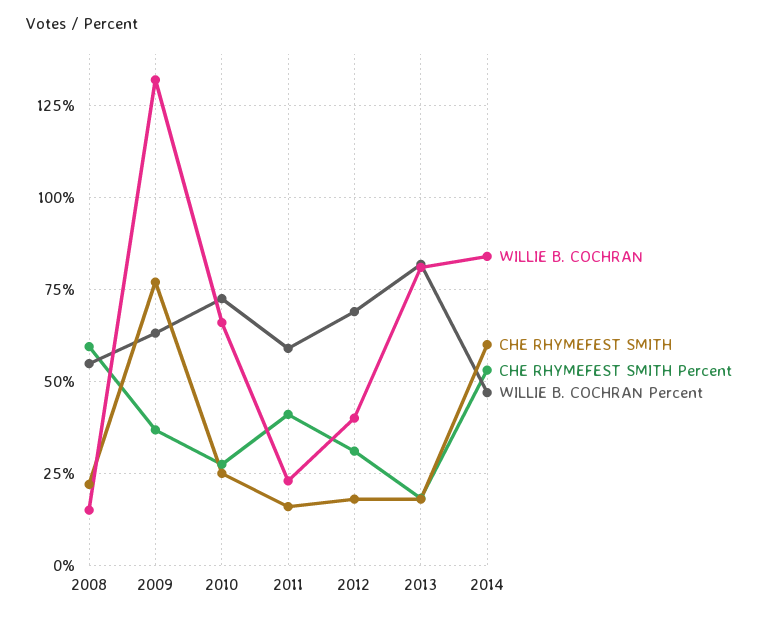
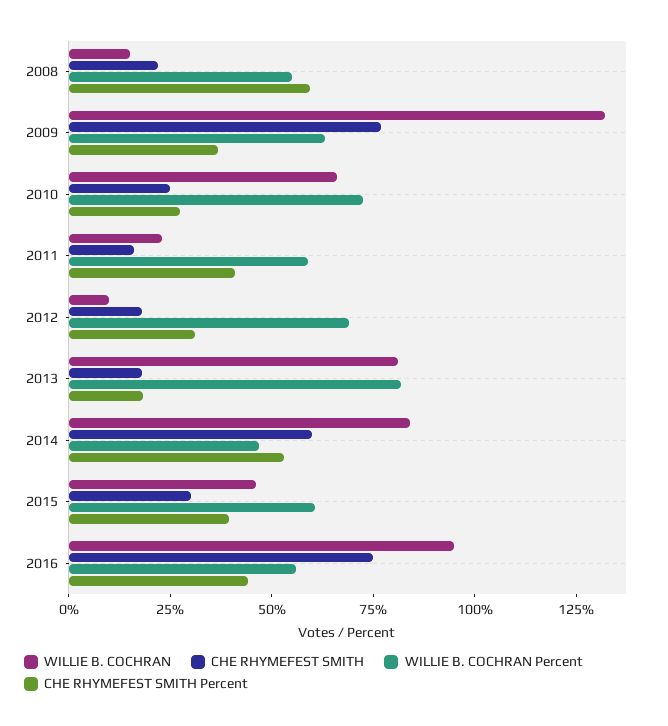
WILLIE B. COCHRAN, 2012: 40 -> 10
WILLIE B. COCHRAN, 2015: none -> 45
CHE RHYMEFEST SMITH, 2015: none -> 30
WILLIE B. COCHRAN Percent, 2015: none -> 60
CHE RHYMEFEST SMITH Percent, 2015: none -> 40
WILLIE B. COCHRAN, 2016: none -> 95
CHE RHYMEFEST SMITH, 2016: none -> 75
WILLIE B. COCHRAN Percent, 2016: none -> 55
CHE RHYMEFEST SMITH Percent, 2016: none -> 45

